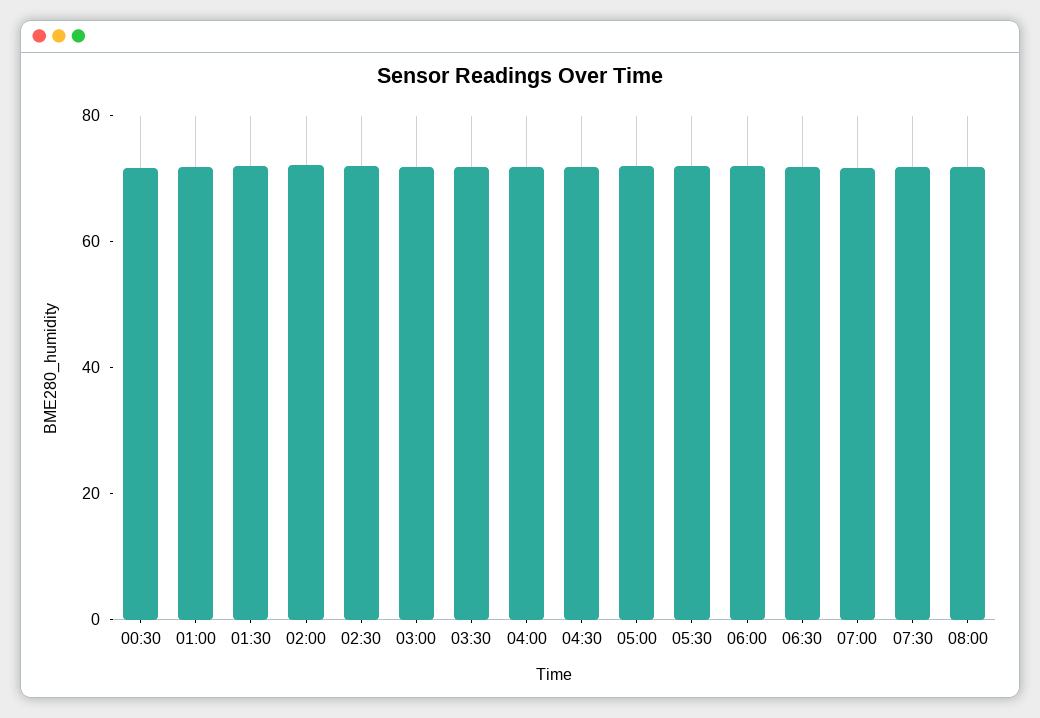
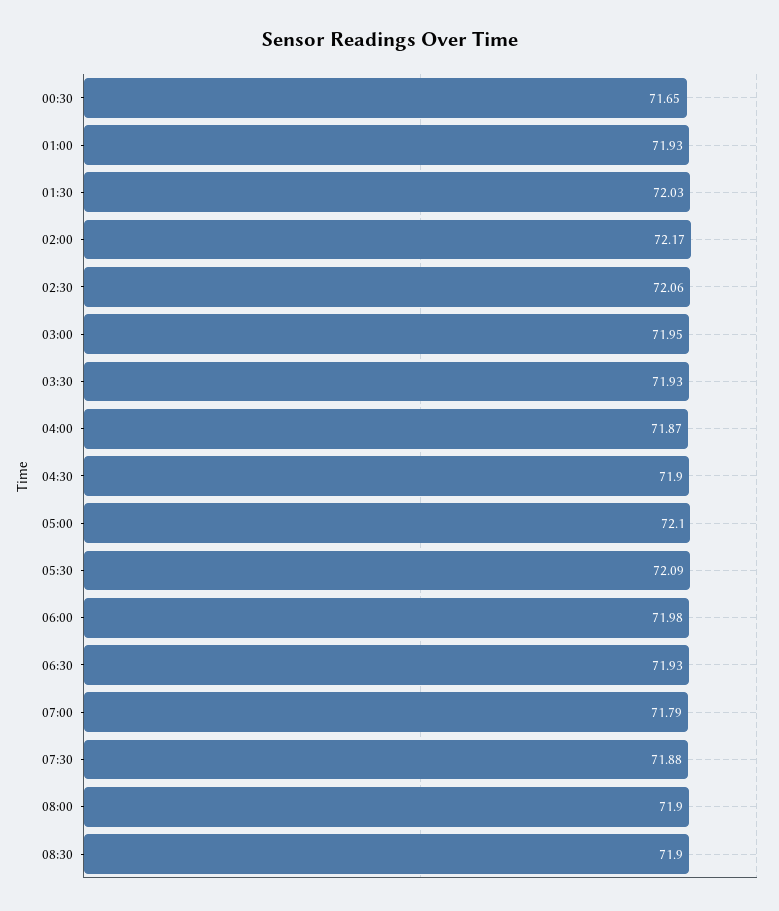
08:30: none -> 71.9

